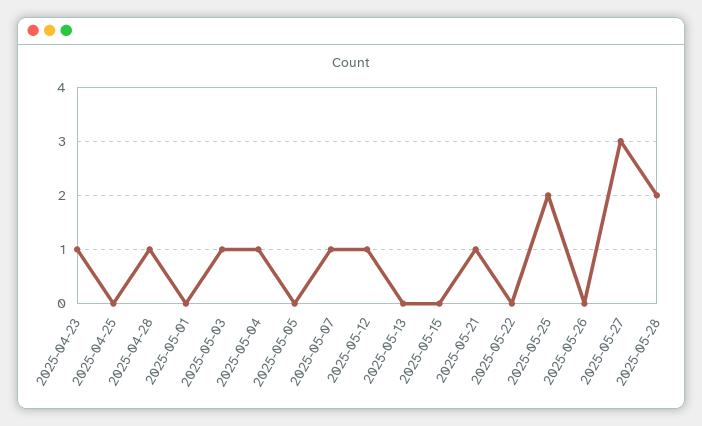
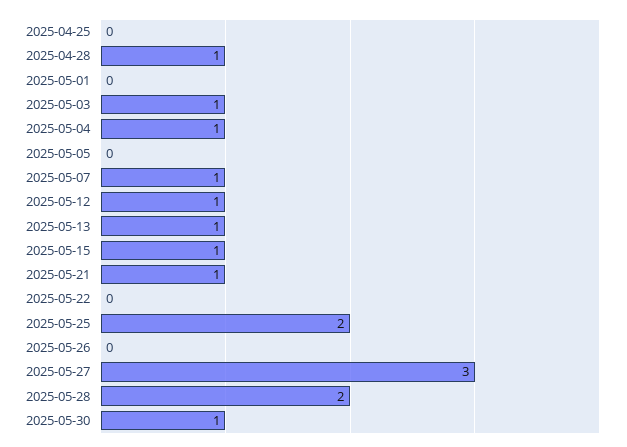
2025-04-23: 1 -> none
2025-05-13: 0 -> 1
2025-05-15: 0 -> 1
2025-05-30: none -> 1

